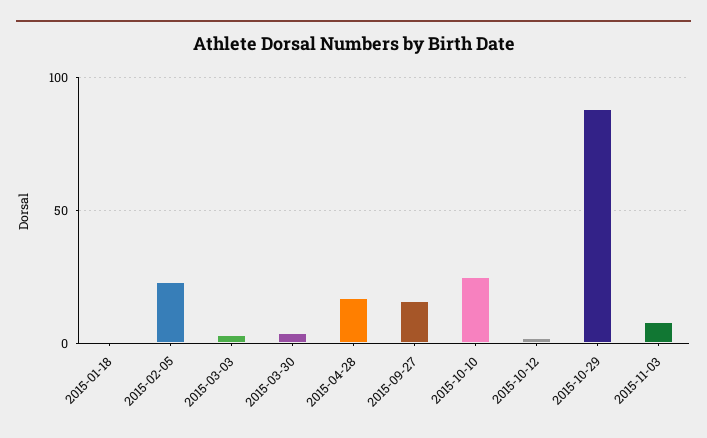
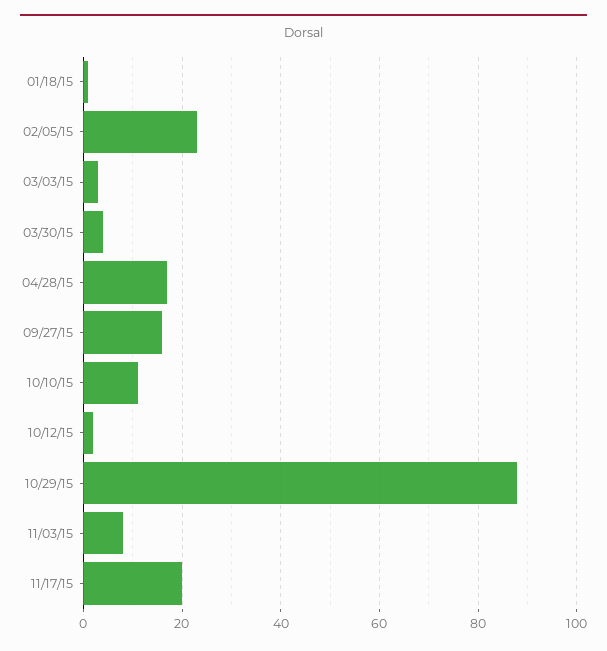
2015-10-10: 25 -> 10
11/17/15: none -> 20

